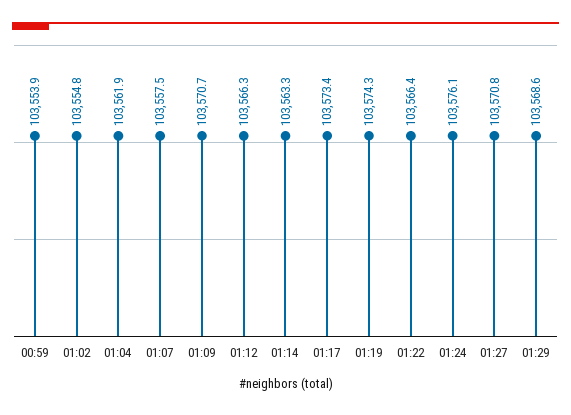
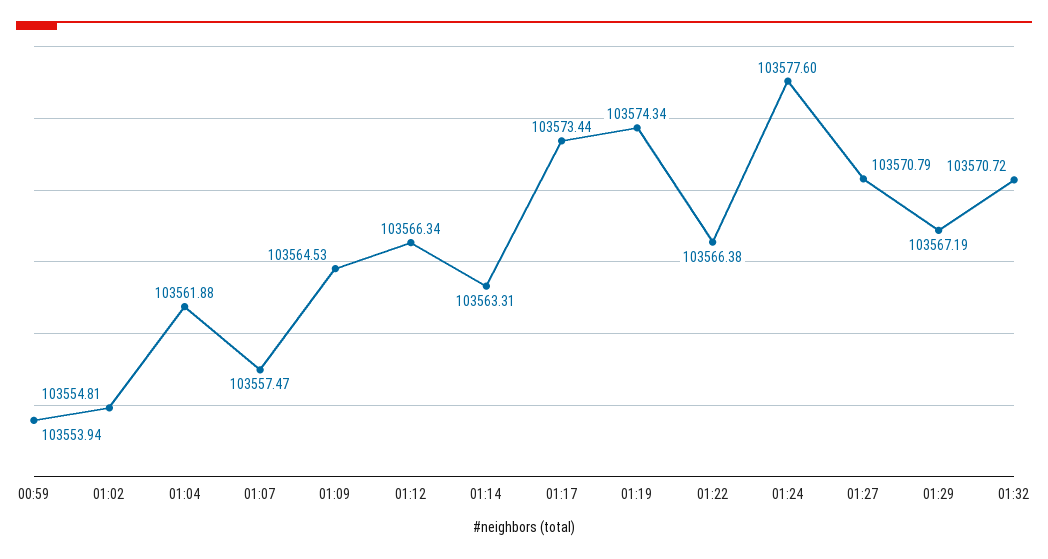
01:09: 103570.7 -> 103564.53
01:24: 103576.1 -> 103577.6
01:29: 103568.6 -> 103567.19
01:32: none -> 103570.72

